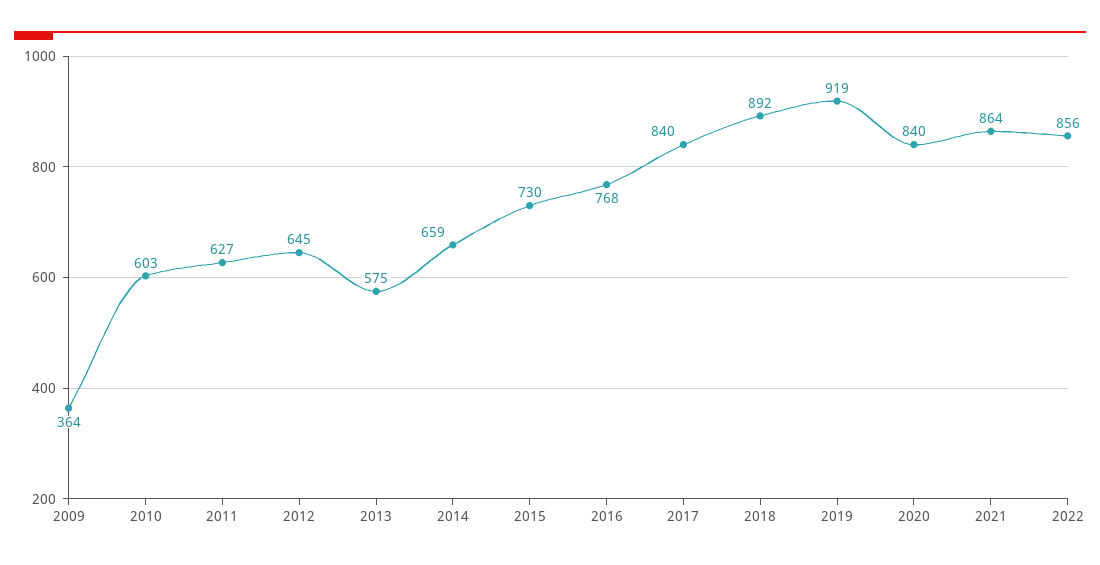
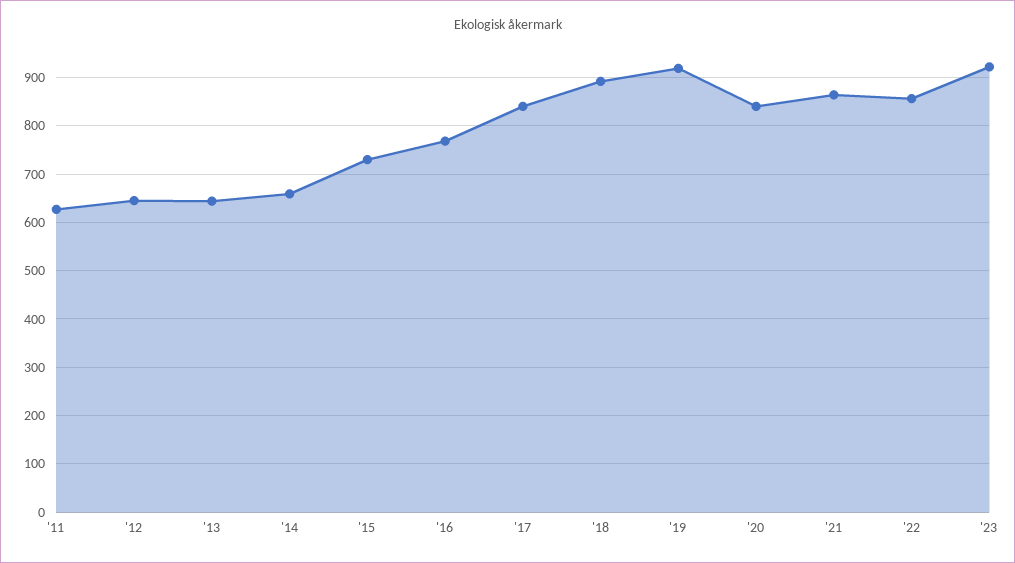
2009: 364 -> none
2010: 603 -> none
2013: 575 -> 640
'23: none -> 920

